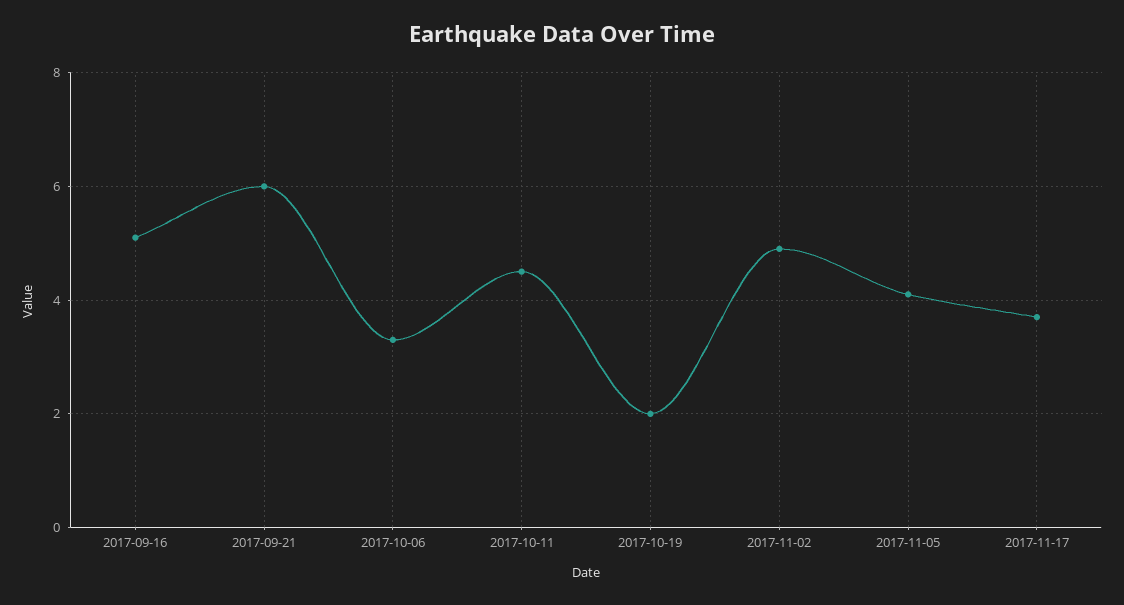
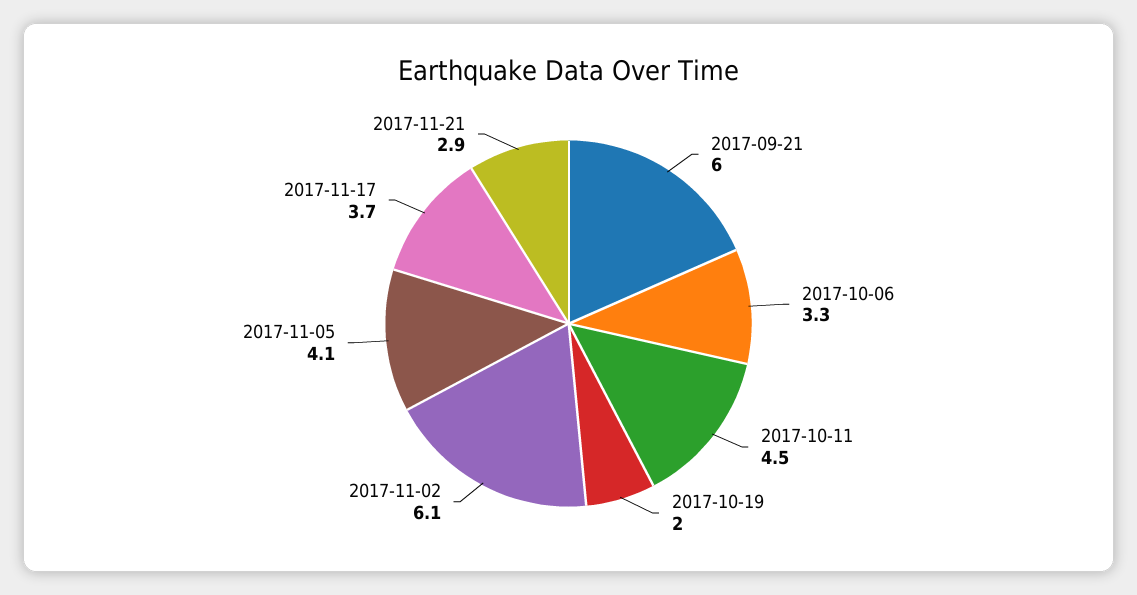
2017-09-16: 5 -> none
2017-11-02: 5 -> 6.1
2017-11-21: none -> 2.9

